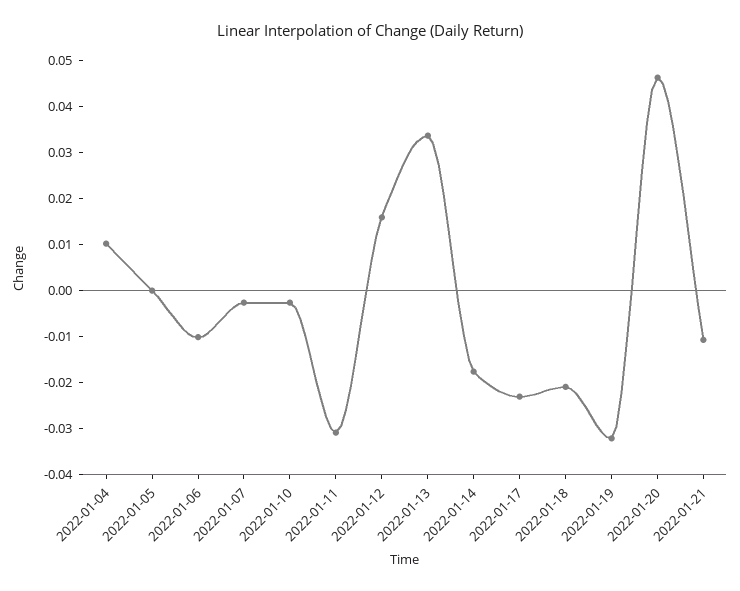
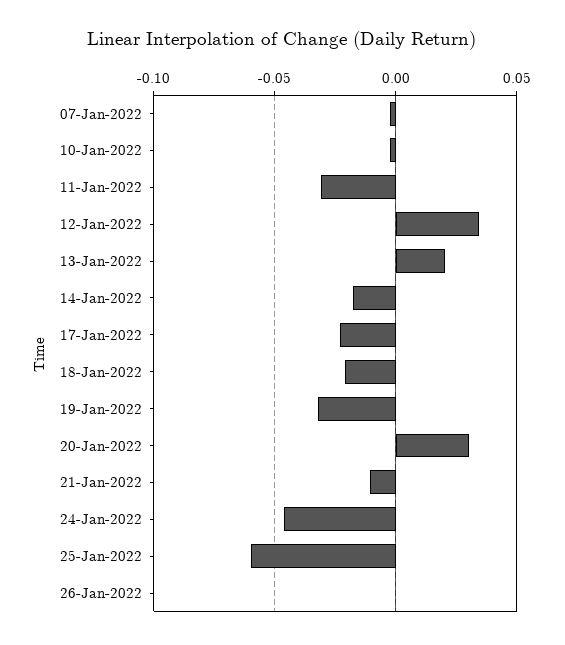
2022-01-04: 0.01 -> none
2022-01-05: 0 -> none
2022-01-06: -0.01 -> none
2022-01-12: 0.016 -> 0.035
2022-01-13: 0.034 -> 0.02
2022-01-20: 0.046 -> 0.03
24-Jan-2022: none -> -0.045
25-Jan-2022: none -> -0.06
26-Jan-2022: none -> 0

